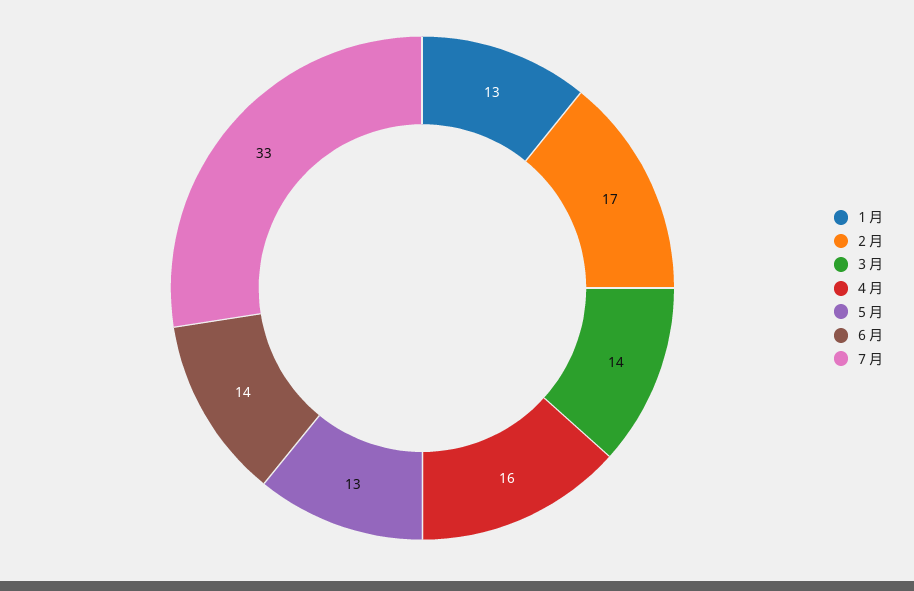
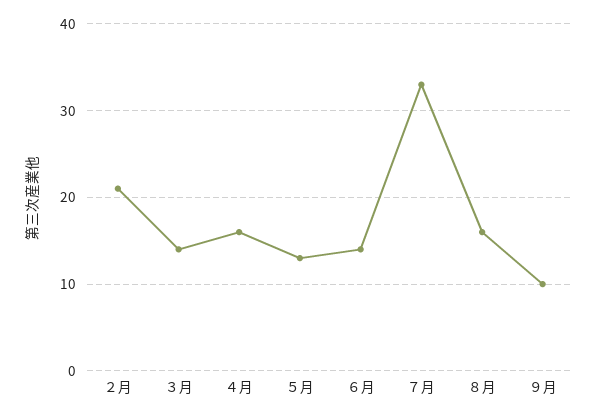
１月: 13 -> none
２月: 17 -> 21
８月: none -> 16
９月: none -> 10

